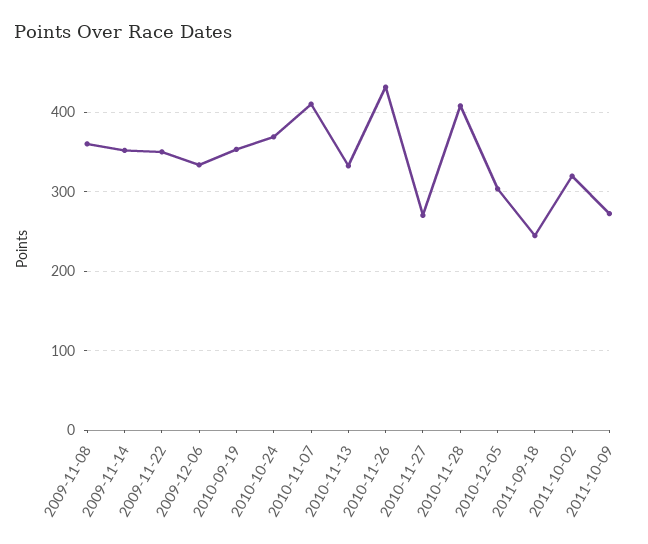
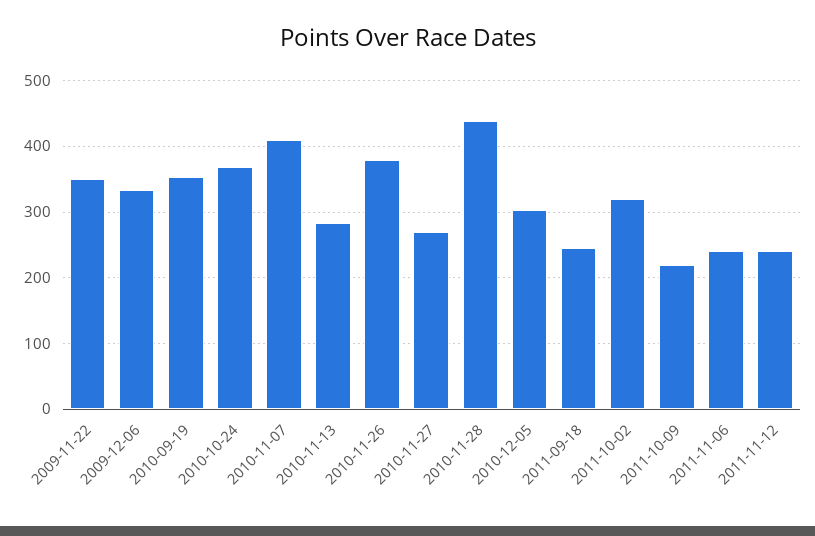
2009-11-08: 360 -> none
2009-11-14: 350 -> none
2010-11-13: 330 -> 280
2010-11-26: 430 -> 380
2010-11-28: 410 -> 440
2011-10-09: 270 -> 220
2011-11-06: none -> 240
2011-11-12: none -> 240

